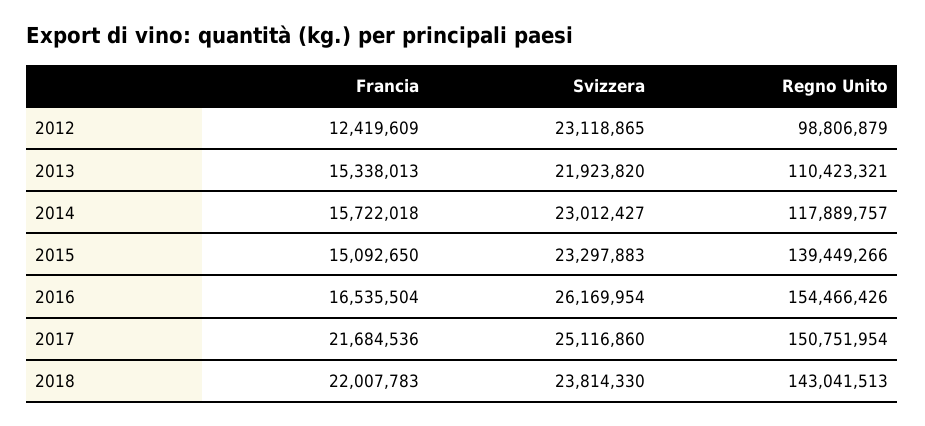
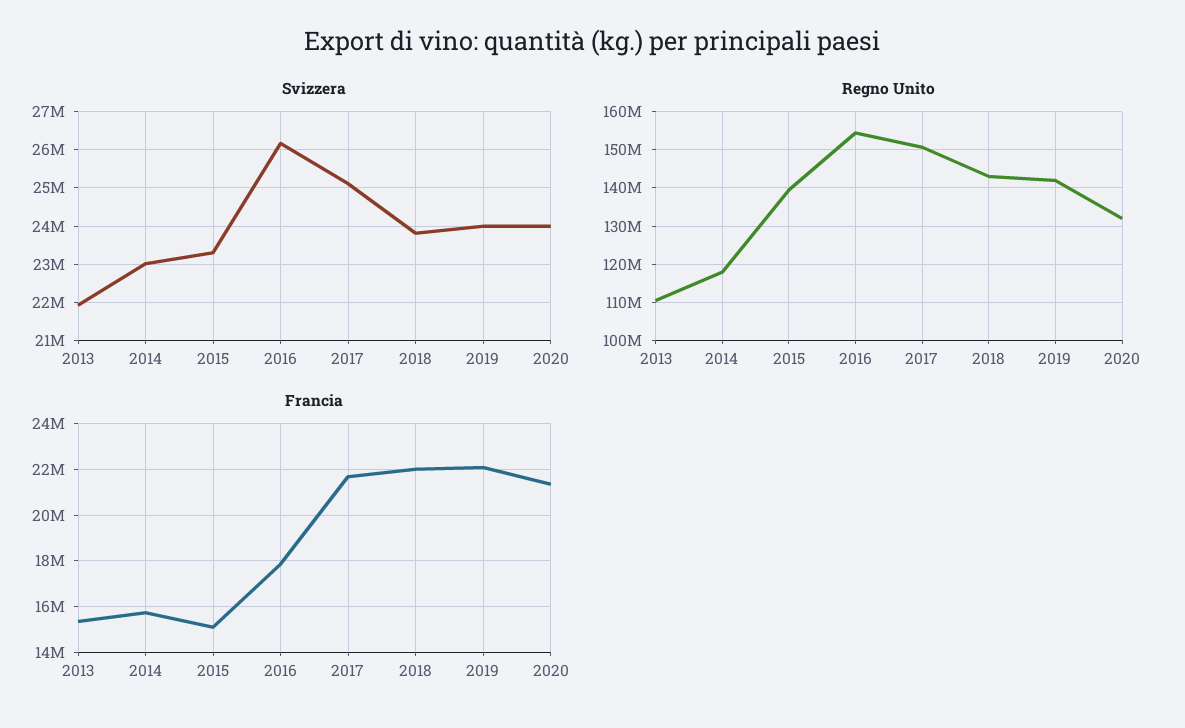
Francia, 2012: 12419609 -> none
Svizzera, 2012: 23118865 -> none
Regno Unito, 2012: 98806879 -> none
Francia, 2016: 16535504 -> 18000000
Svizzera, 2019: none -> 24000000
Svizzera, 2020: none -> 24000000
Regno Unito, 2019: none -> 142000000
Regno Unito, 2020: none -> 132000000
Francia, 2019: none -> 22000000
Francia, 2020: none -> 21500000

